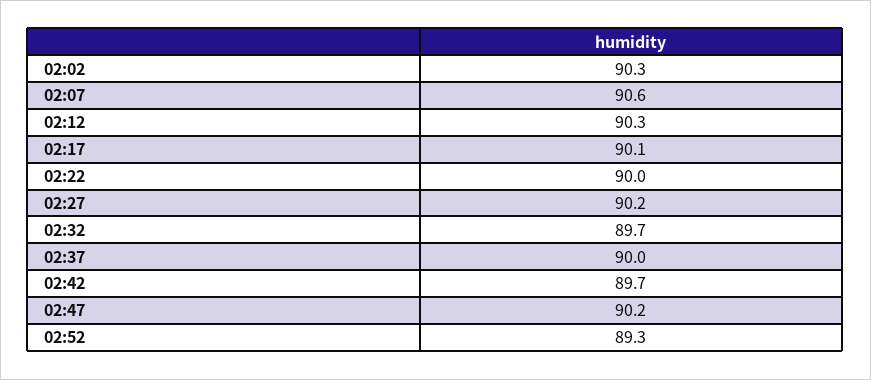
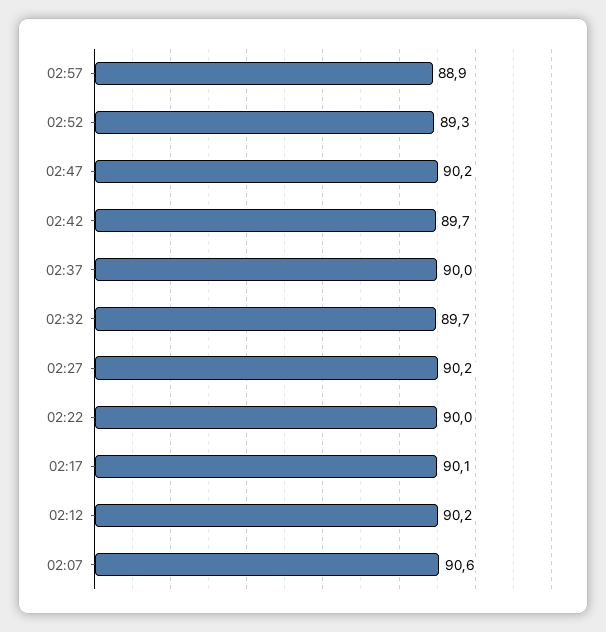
02:02: 90.3 -> none
02:12: 90.3 -> 90.2
02:57: none -> 88.9

